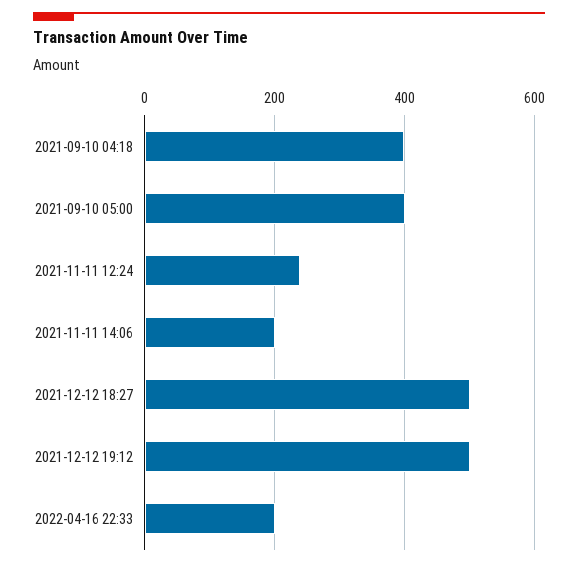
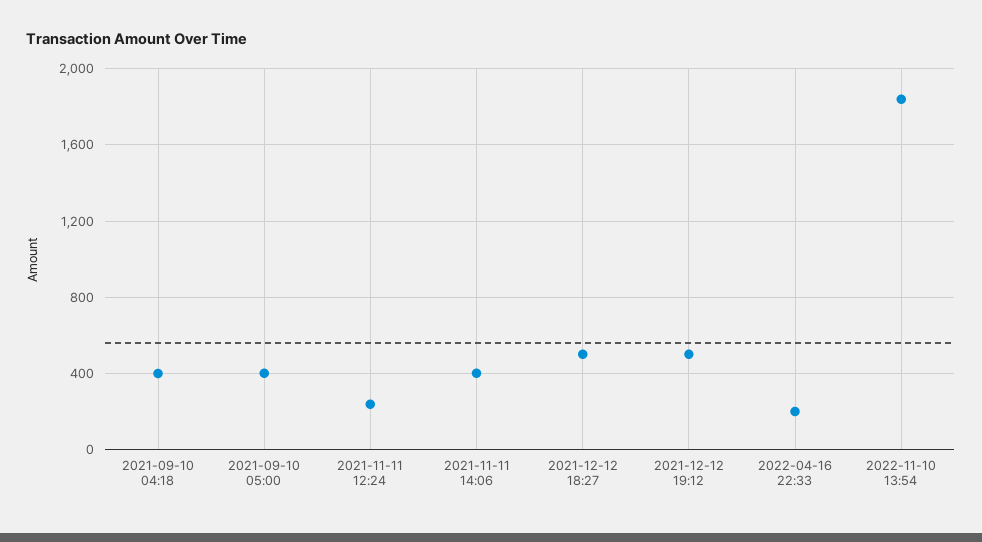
2021-11-11 14:06: 200 -> 400
2022-11-10 13:54: none -> 1850

